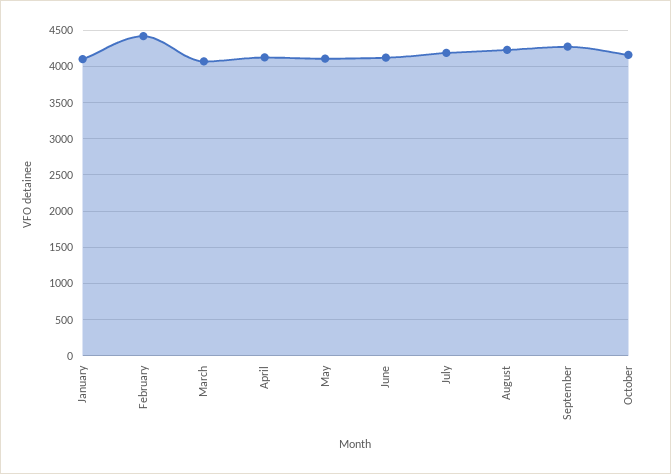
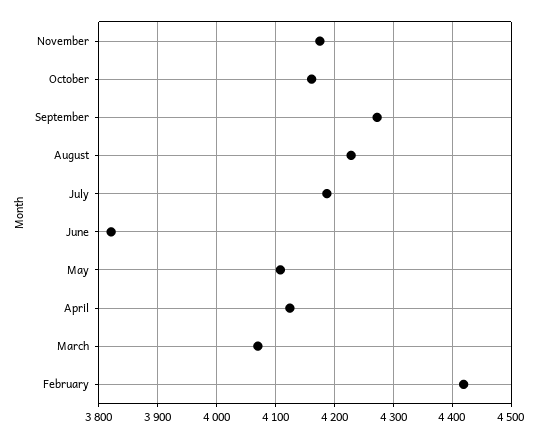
January: 4100 -> none
June: 4100 -> 3820
November: none -> 4180

